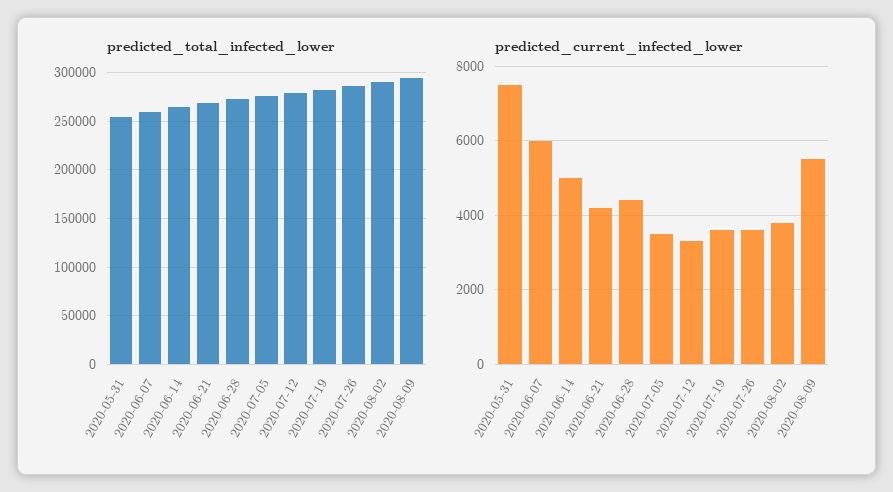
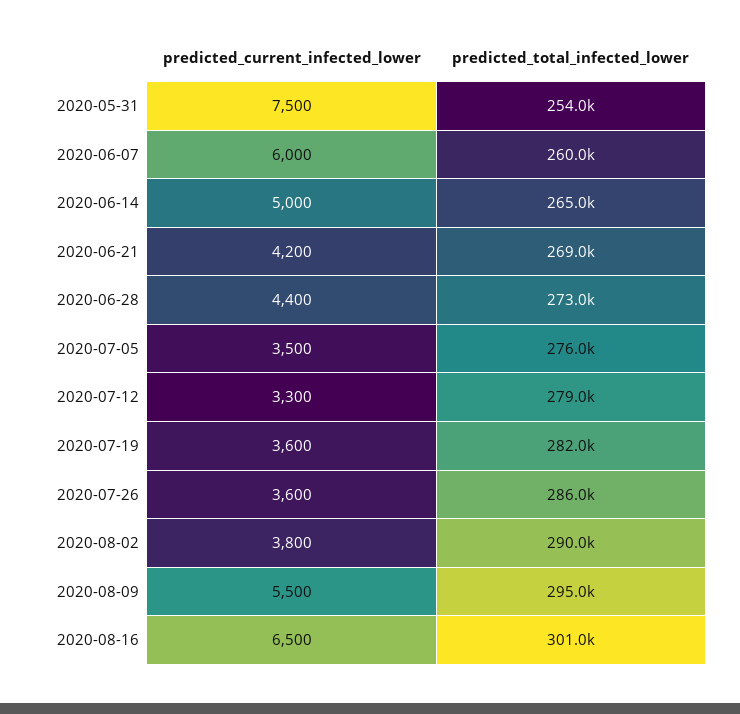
predicted_current_infected_lower, 2020-08-16: none -> 6500
predicted_total_infected_lower, 2020-08-16: none -> 301000

